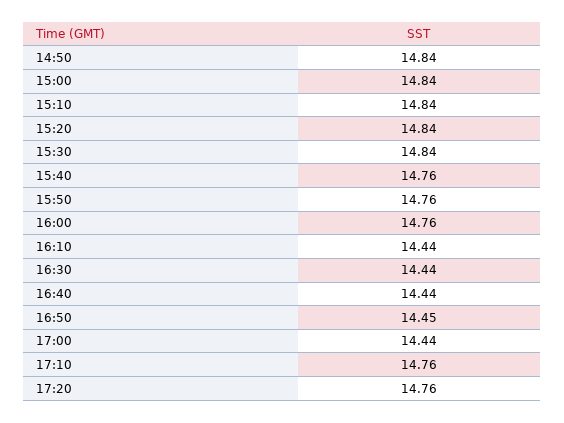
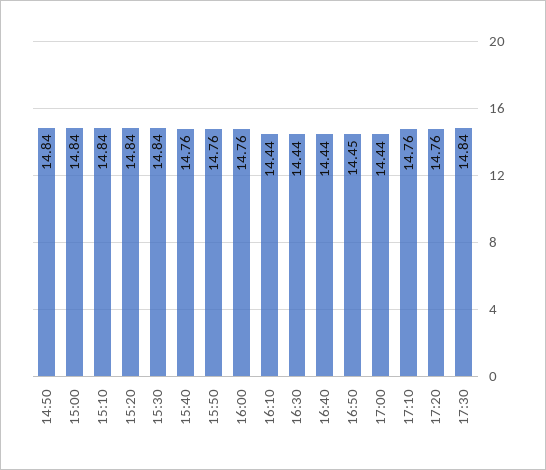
17:30: none -> 14.84

